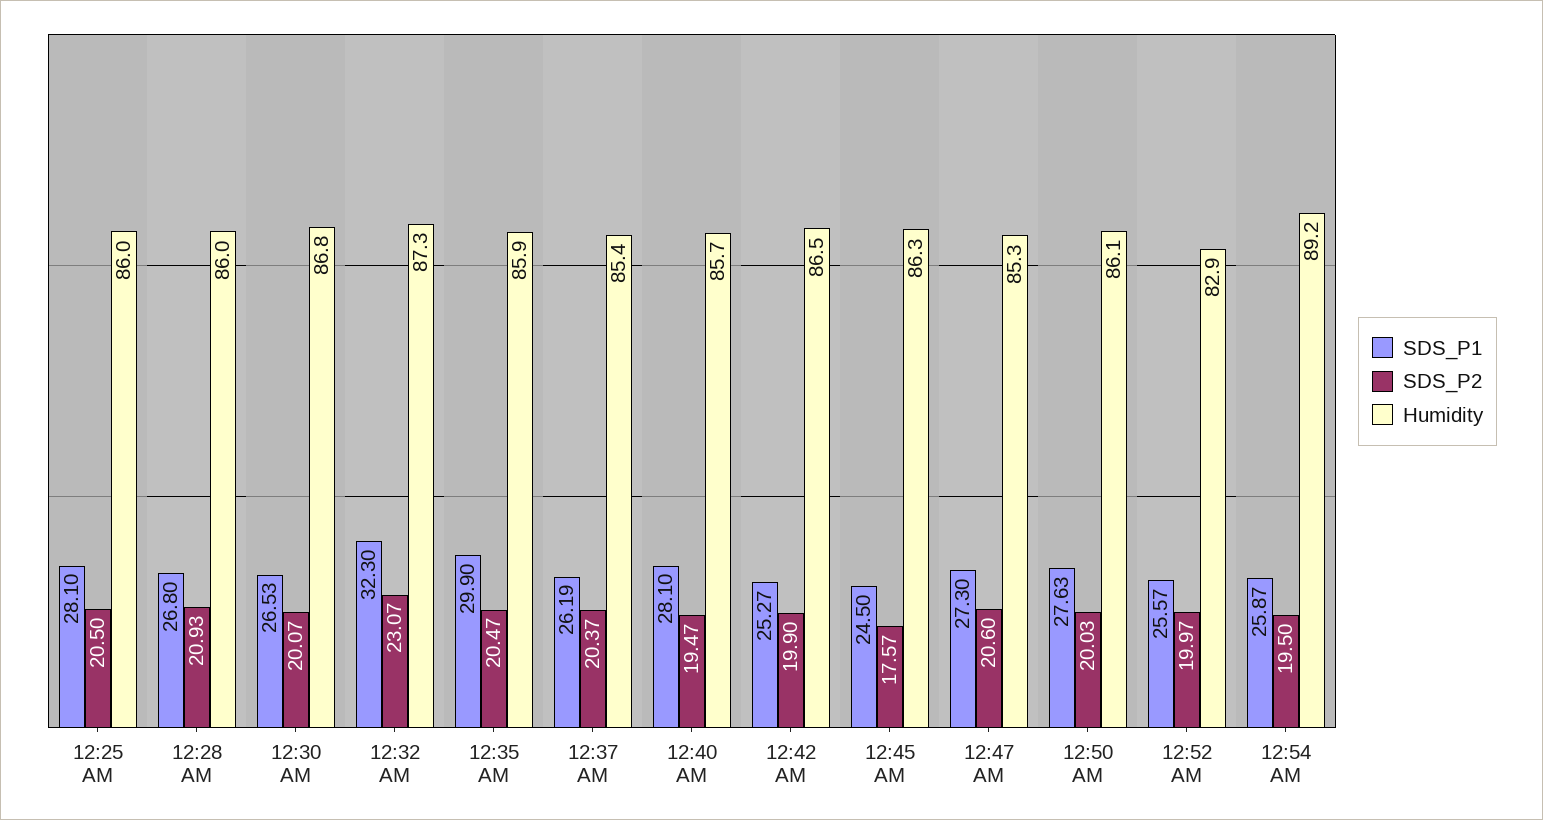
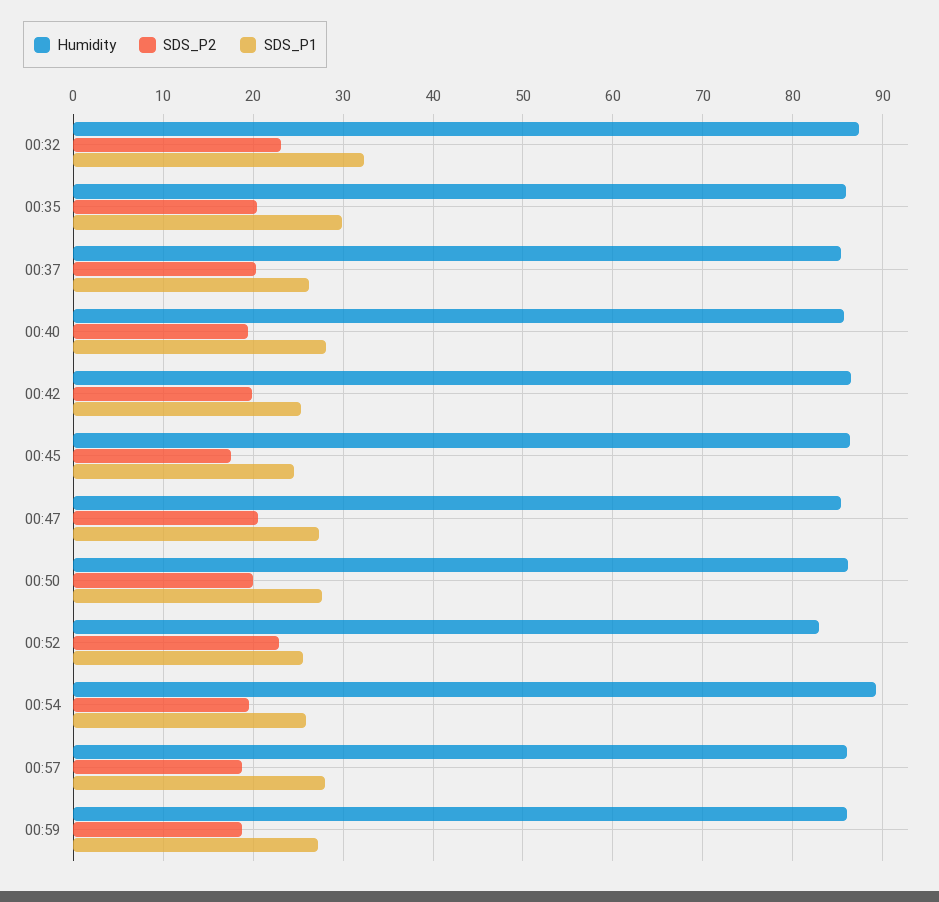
SDS_P1, 12:25 AM: 28.1 -> none
SDS_P2, 12:25 AM: 20.5 -> none
Humidity, 12:25 AM: 86 -> none
SDS_P1, 12:28 AM: 26.8 -> none
SDS_P2, 12:28 AM: 20.93 -> none
Humidity, 12:28 AM: 86 -> none
SDS_P1, 12:30 AM: 26.53 -> none
SDS_P2, 12:30 AM: 20.07 -> none
Humidity, 12:30 AM: 86.8 -> none
SDS_P2, 12:52 AM: 19.97 -> 23
Humidity, 00:57: none -> 86
SDS_P2, 00:57: none -> 19
SDS_P1, 00:57: none -> 28
Humidity, 00:59: none -> 86
SDS_P2, 00:59: none -> 19
SDS_P1, 00:59: none -> 27

